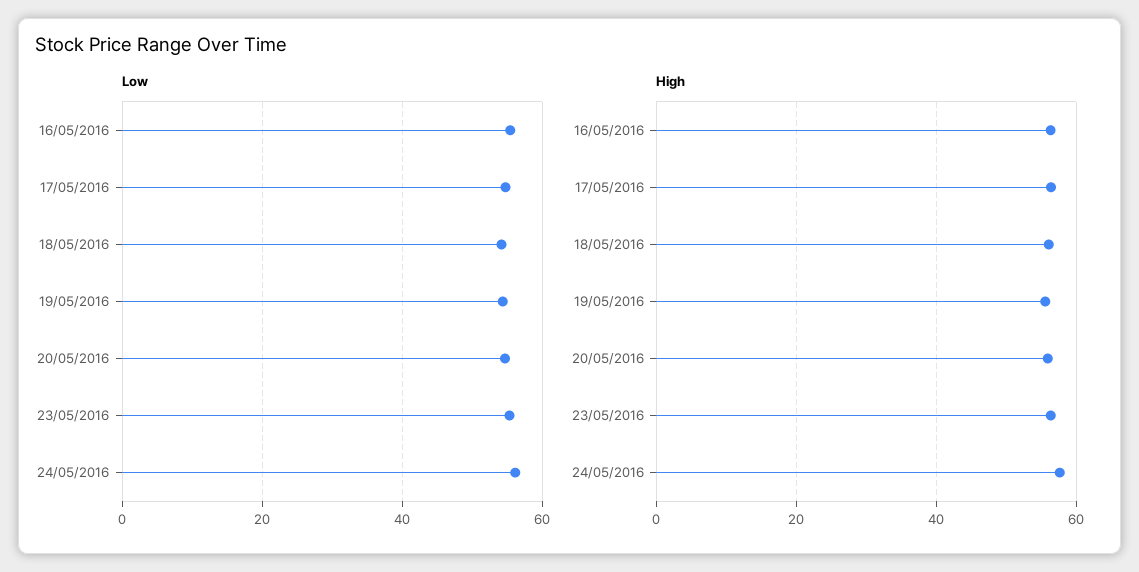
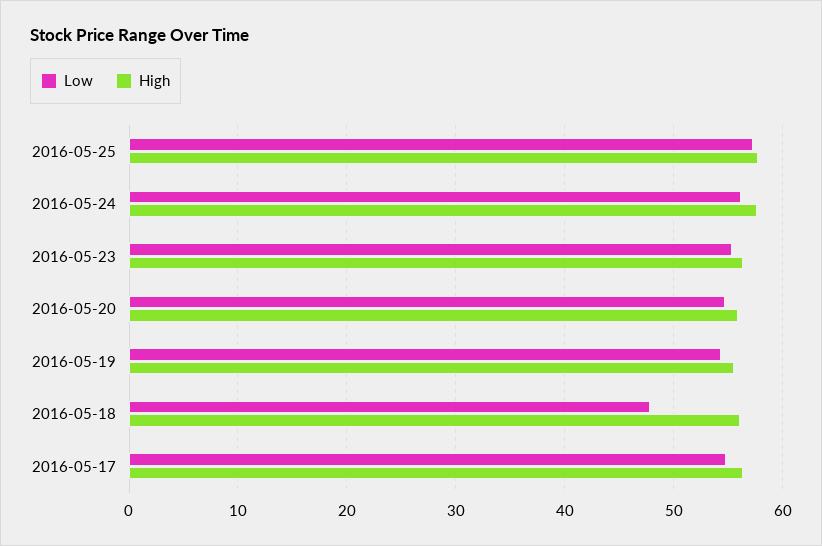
Low, 16/05/2016: 56 -> none
Low, 18/05/2016: 54 -> 48
High, 16/05/2016: 56 -> none
Low, 2016-05-25: none -> 57
High, 2016-05-25: none -> 58

